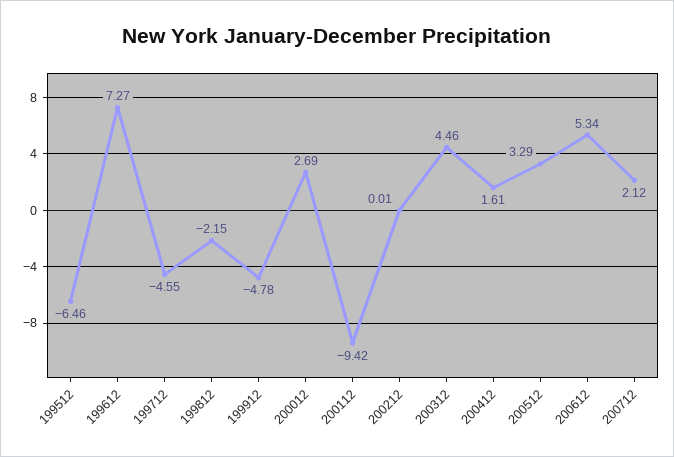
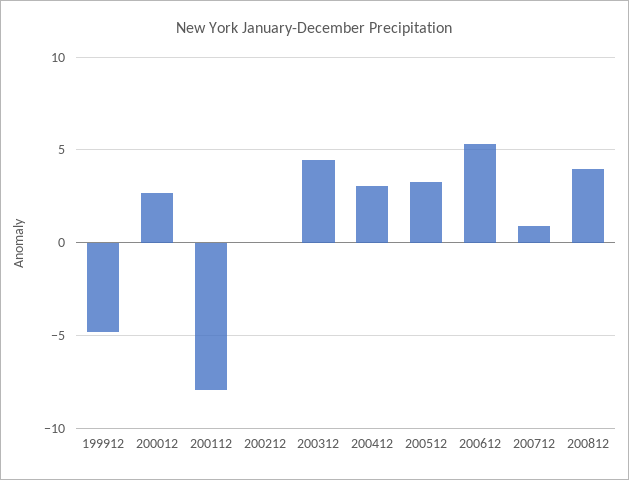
199512: -6.46 -> none
199612: 7.27 -> none
199712: -4.55 -> none
199812: -2.15 -> none
200112: -9.42 -> -8
200412: 1.61 -> 3
200712: 2.12 -> 1
200812: none -> 4

